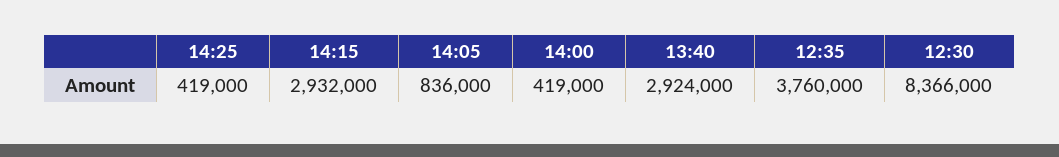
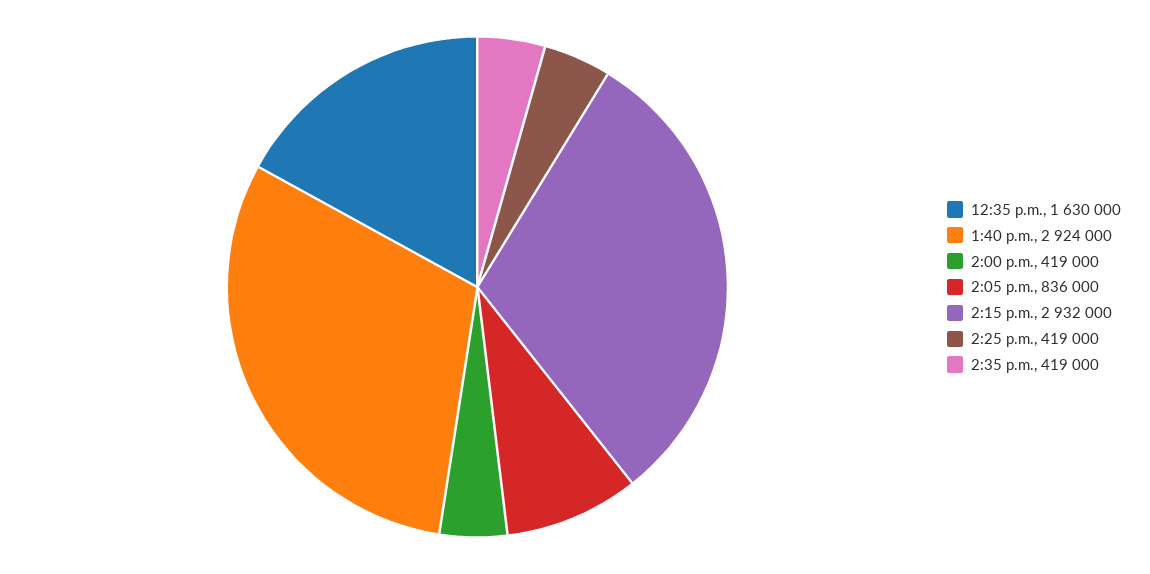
12:35: 3760000 -> 1630000
12:30: 8366000 -> none
2:35 p.m.: none -> 419000

